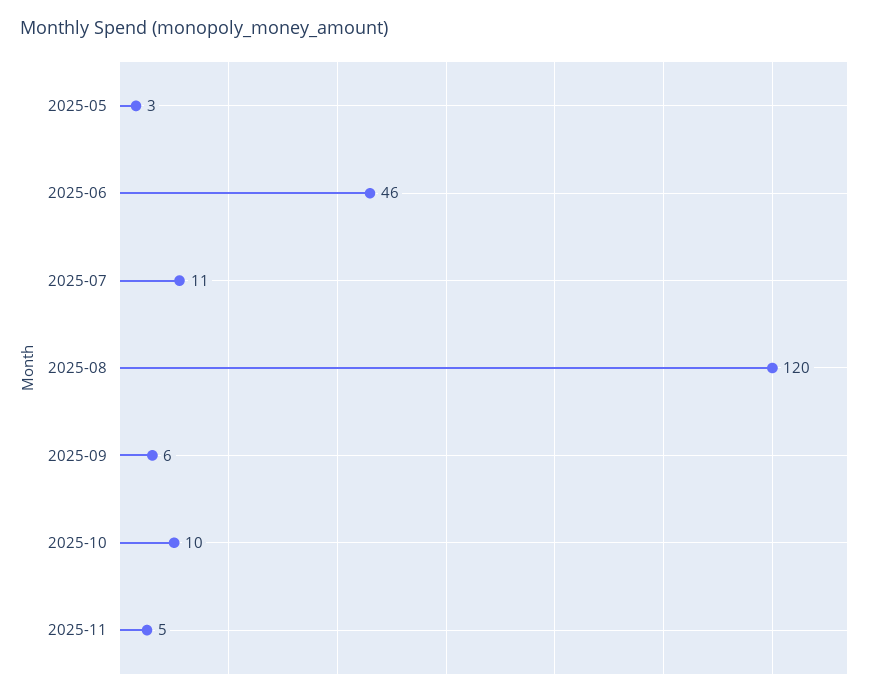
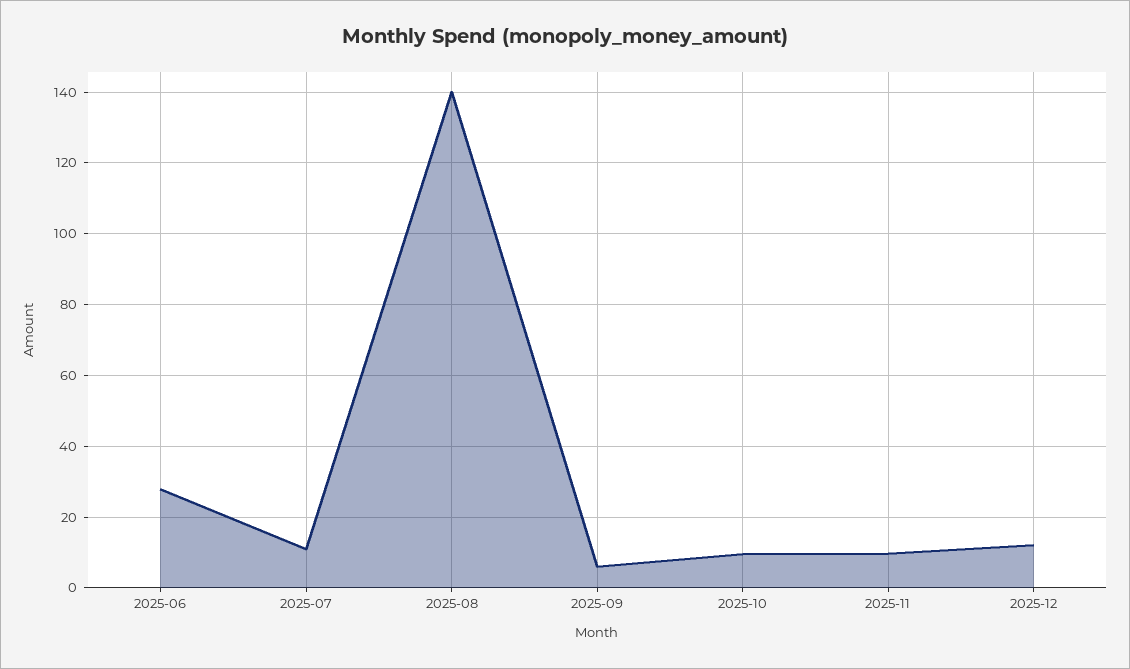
2025-05: 3 -> none
2025-06: 46 -> 28
2025-08: 120 -> 140
2025-11: 5 -> 10
2025-12: none -> 12

